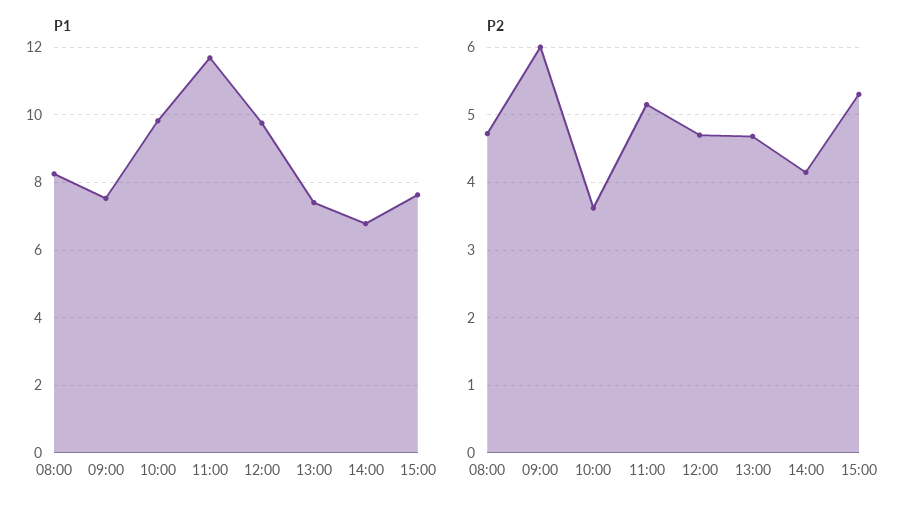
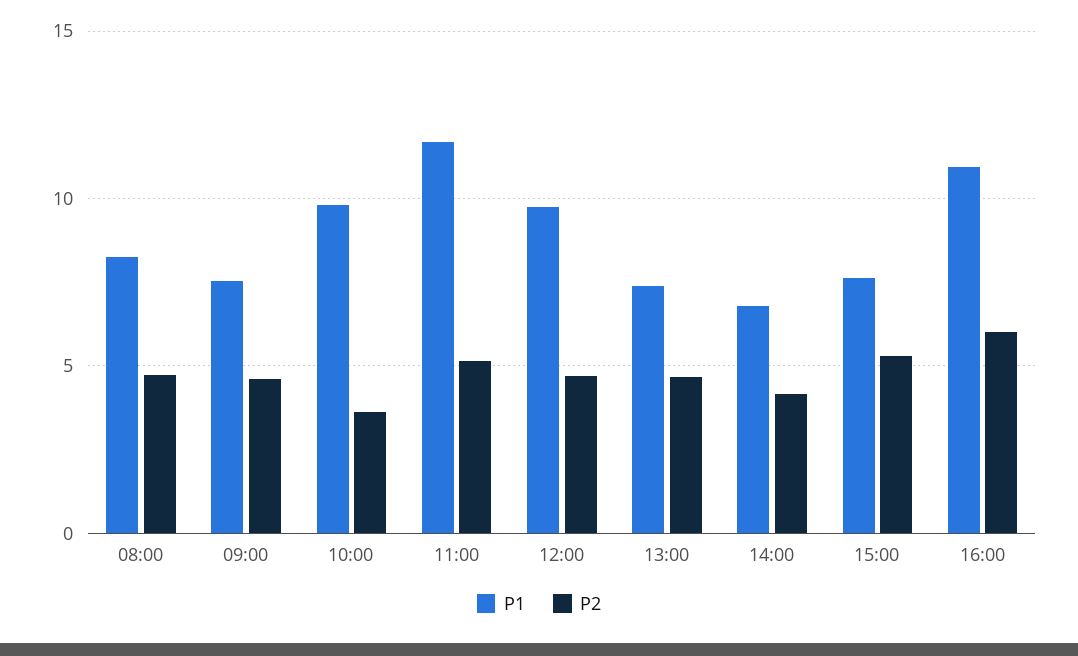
P2, 09:00: 6 -> 4.5
P1, 16:00: none -> 11
P2, 16:00: none -> 6

